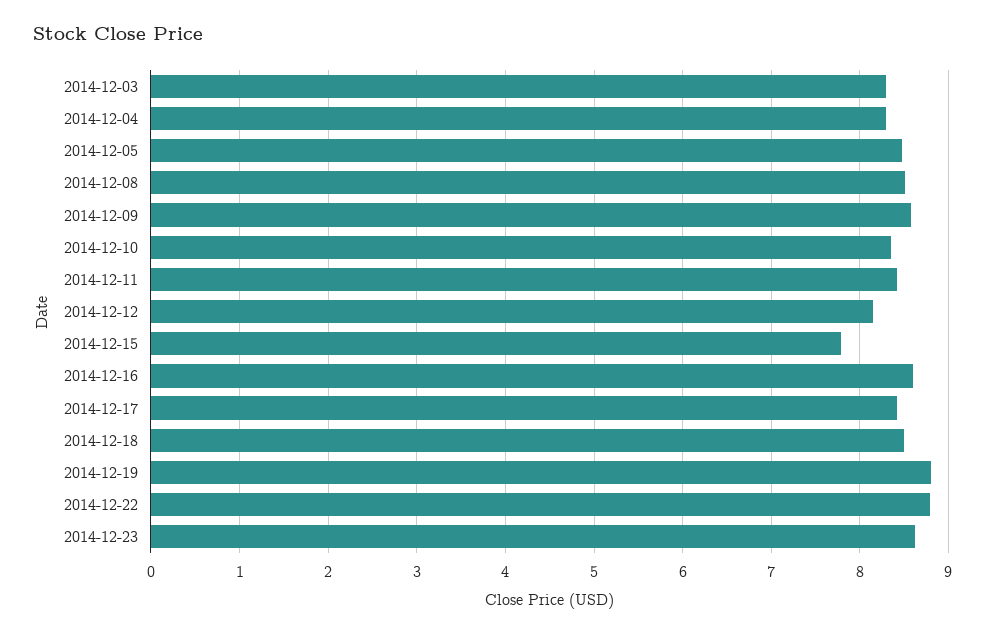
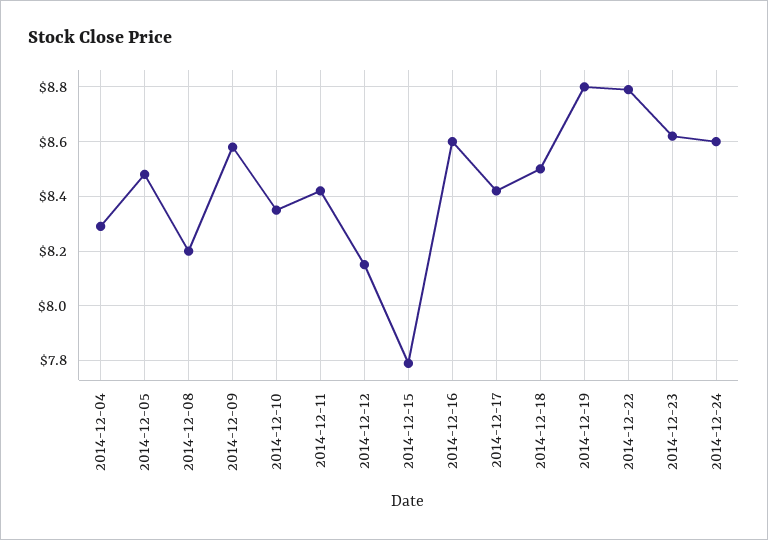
2014-12-03: 8.3 -> none
2014-12-08: 8.5 -> 8.2
2014-12-24: none -> 8.6

